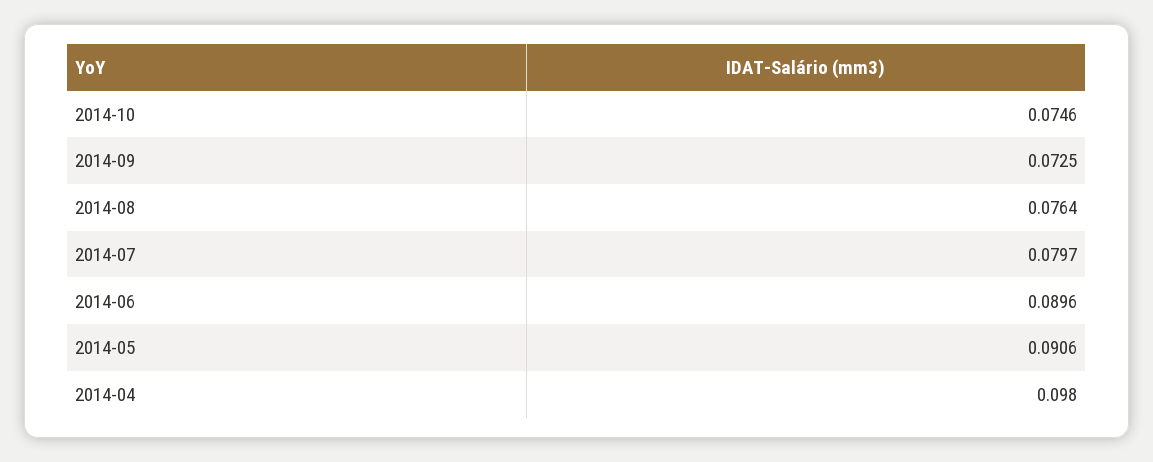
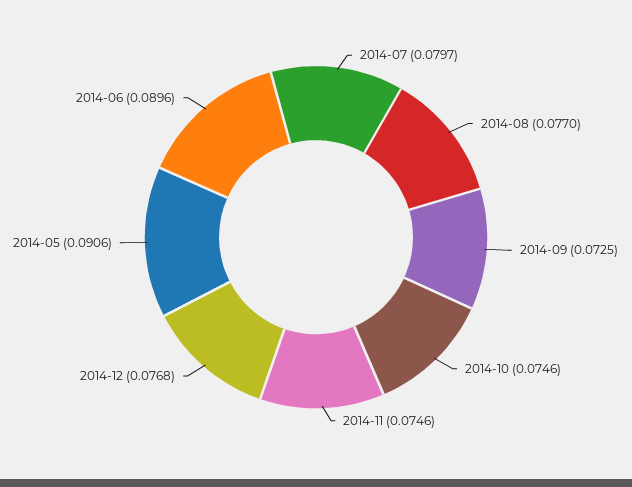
2014-08: 0.0764 -> 0.077
2014-04: 0.098 -> none
2014-11: none -> 0.0746
2014-12: none -> 0.0768

